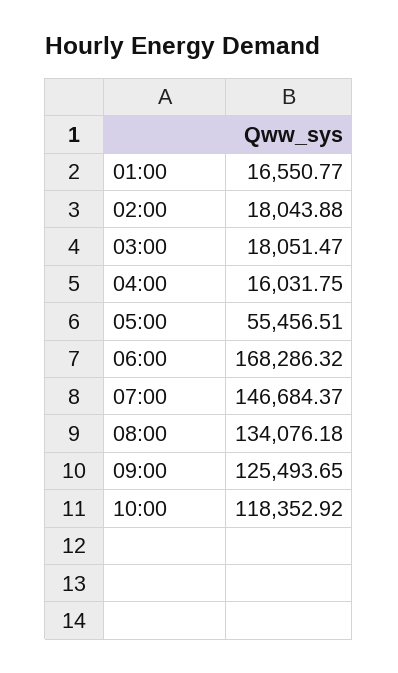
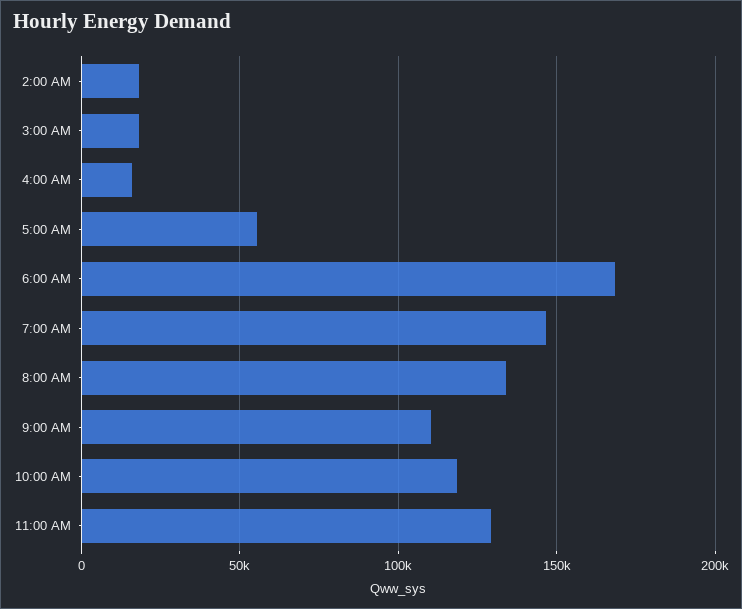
01:00: 16550.77 -> none
09:00: 125493.65 -> 110000
11:00 AM: none -> 130000

